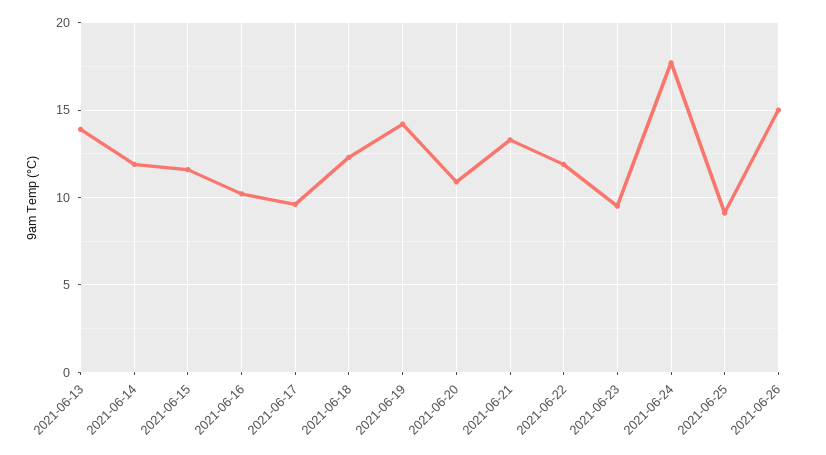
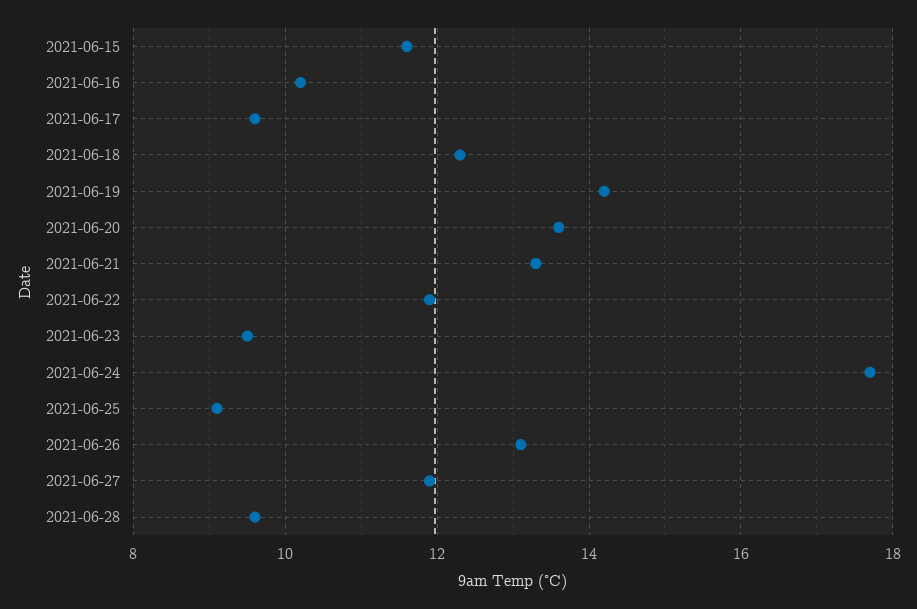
2021-06-13: 14 -> none
2021-06-14: 12 -> none
2021-06-20: 11 -> 13.5
2021-06-26: 15 -> 13
2021-06-27: none -> 12
2021-06-28: none -> 9.5

